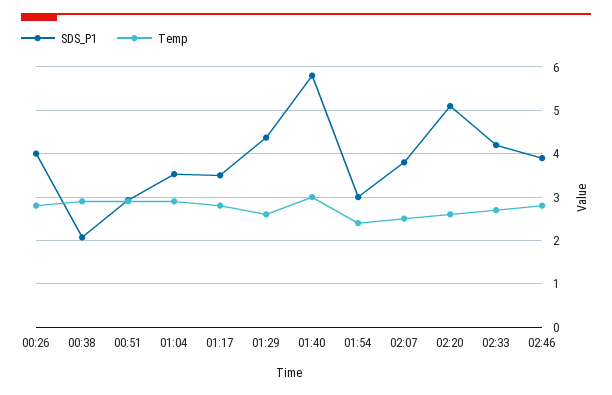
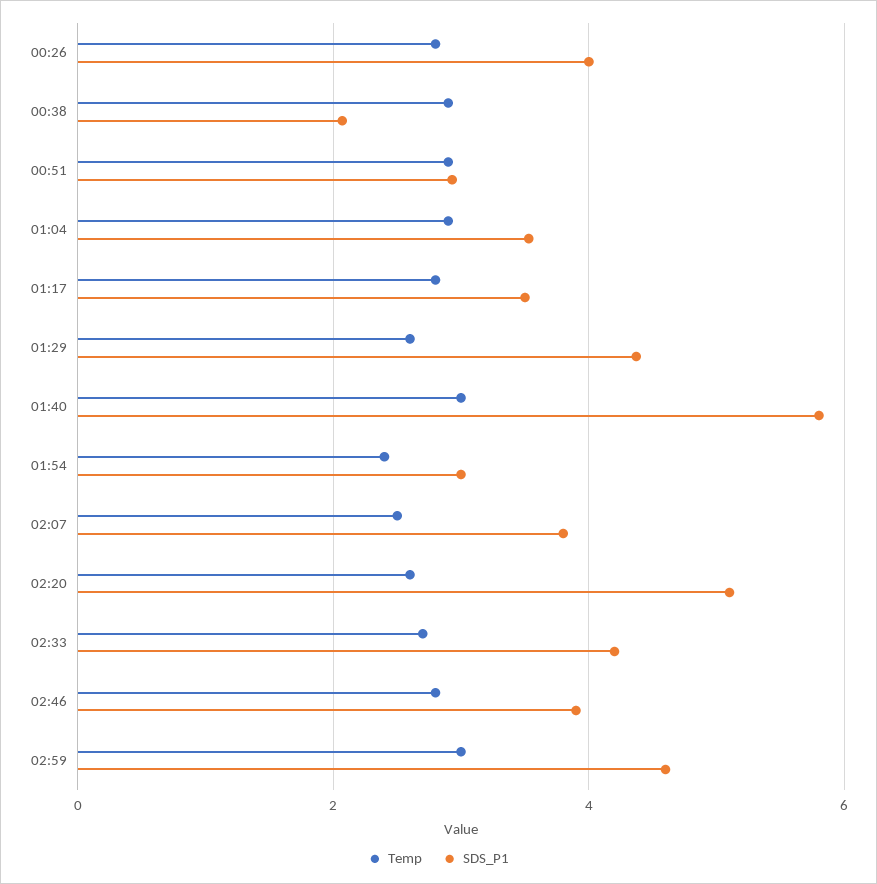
Temp, 02:59: none -> 3
SDS_P1, 02:59: none -> 4.6

